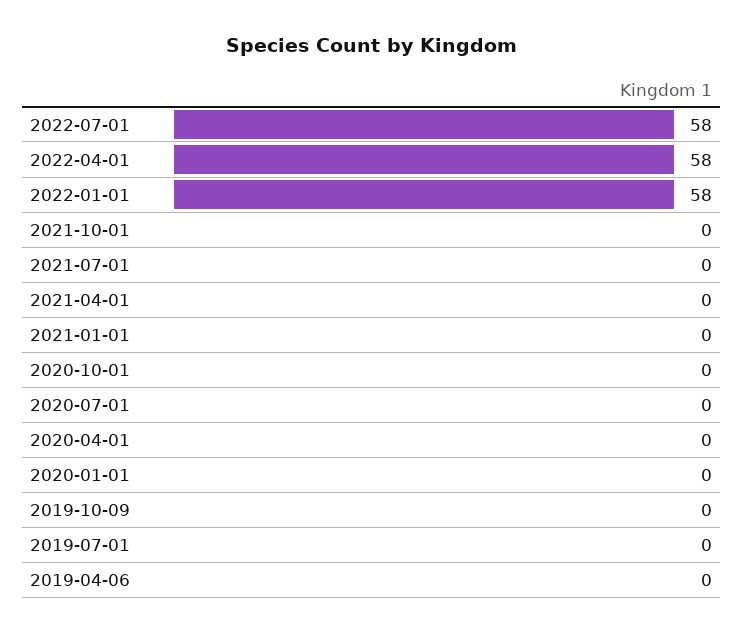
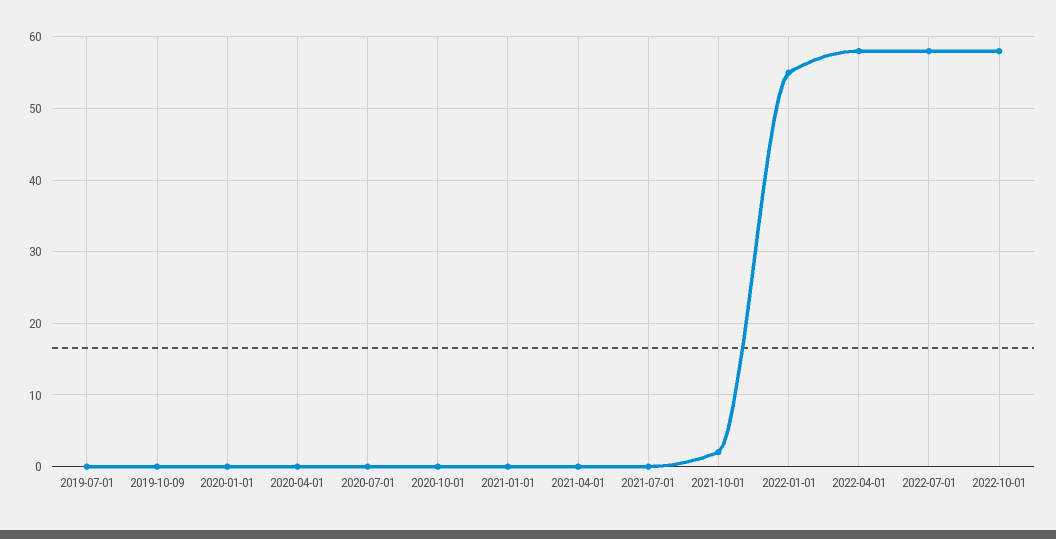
2022-01-01: 58 -> 55
2021-10-01: 0 -> 2
2019-04-06: 0 -> none
2022-10-01: none -> 58

